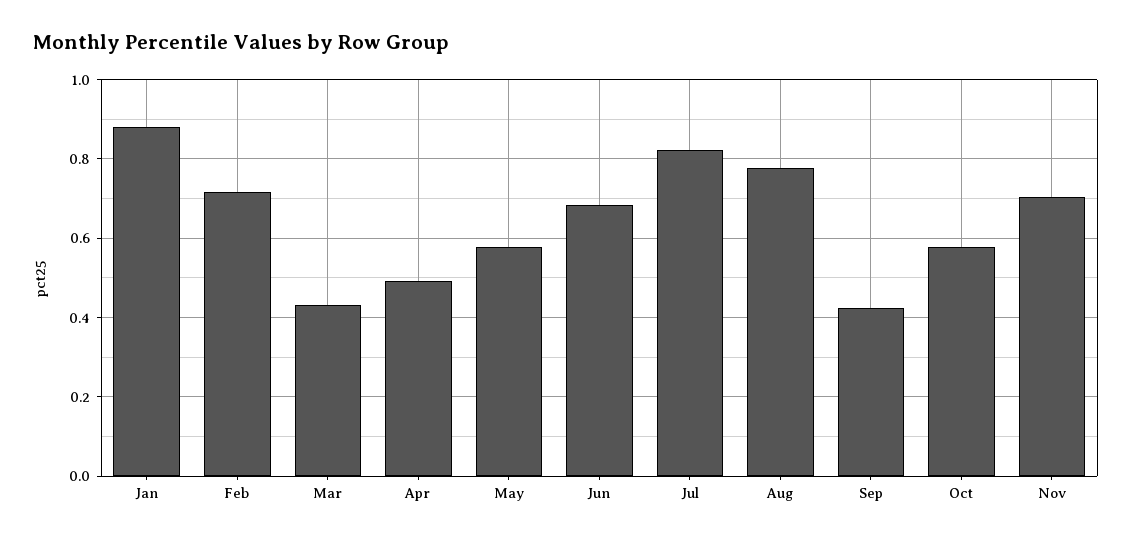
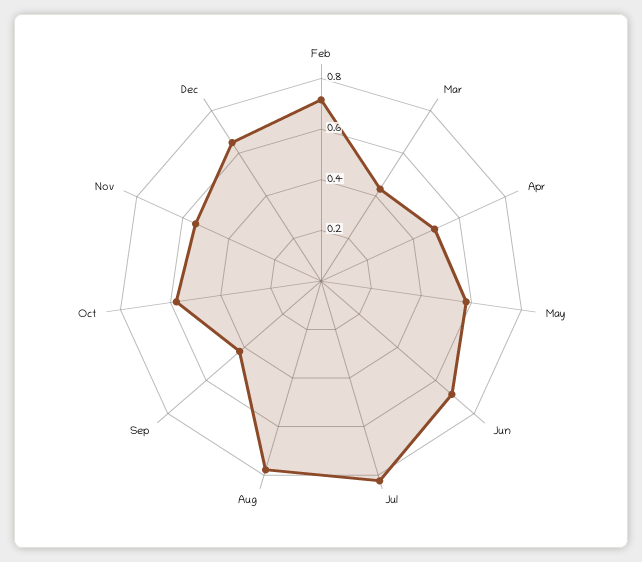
Jan: 0.88 -> none
Nov: 0.7 -> 0.55
Dec: none -> 0.65

